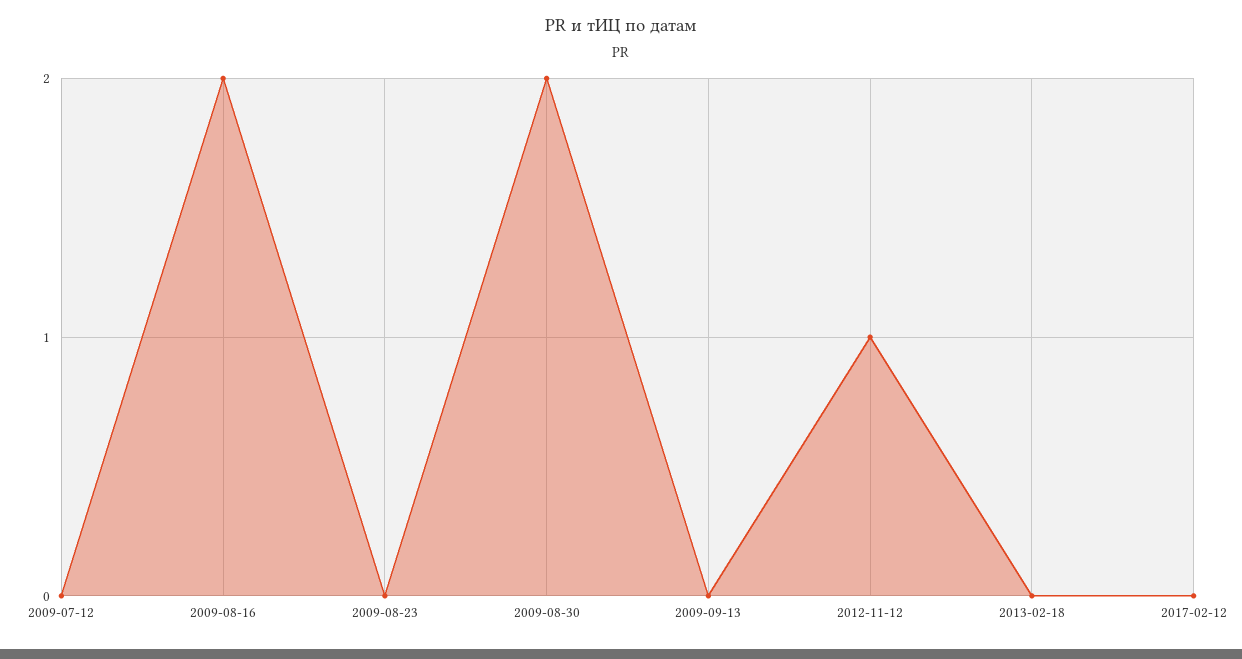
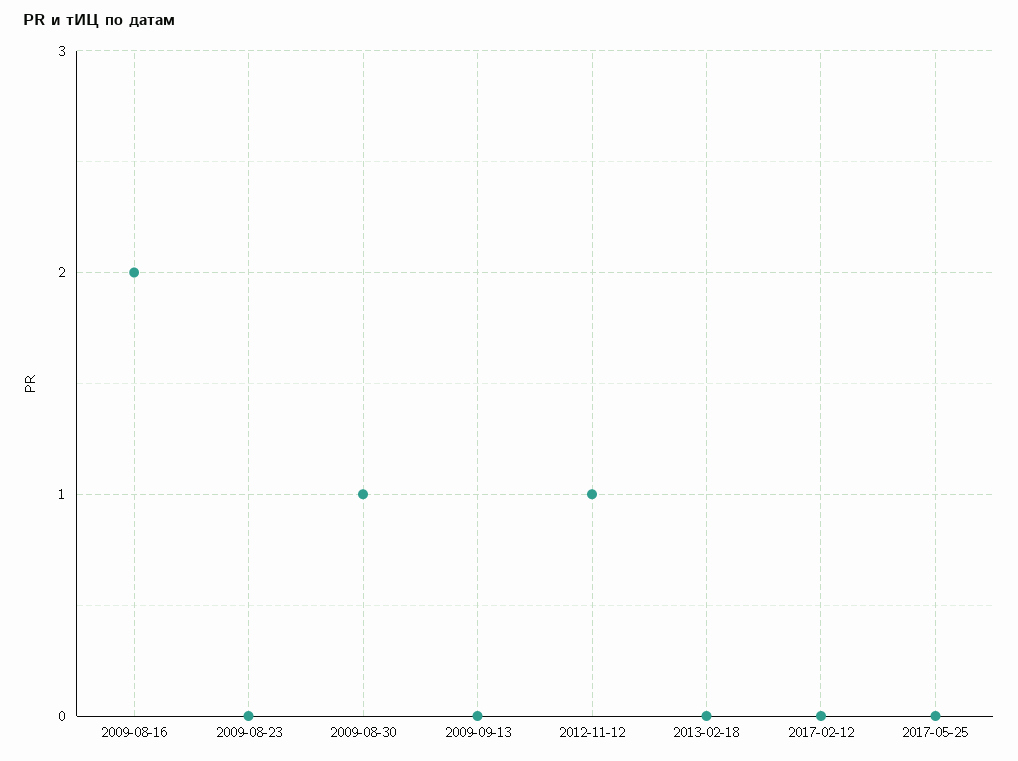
2009-07-12: 0 -> none
2009-08-30: 2 -> 1
2017-05-25: none -> 0

